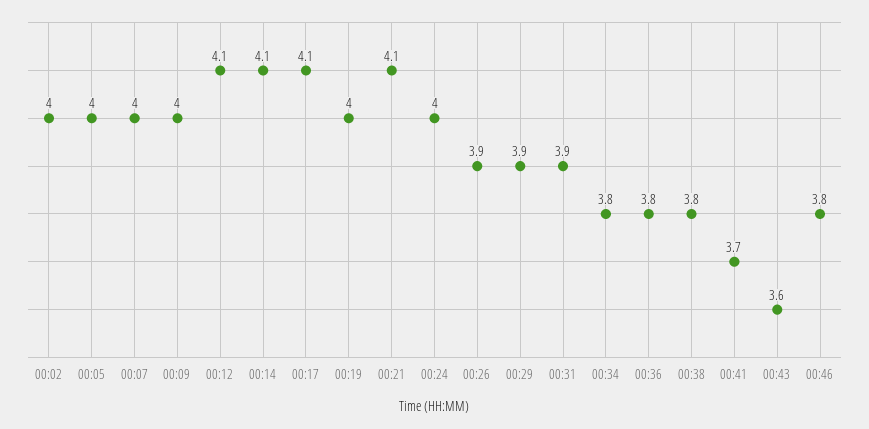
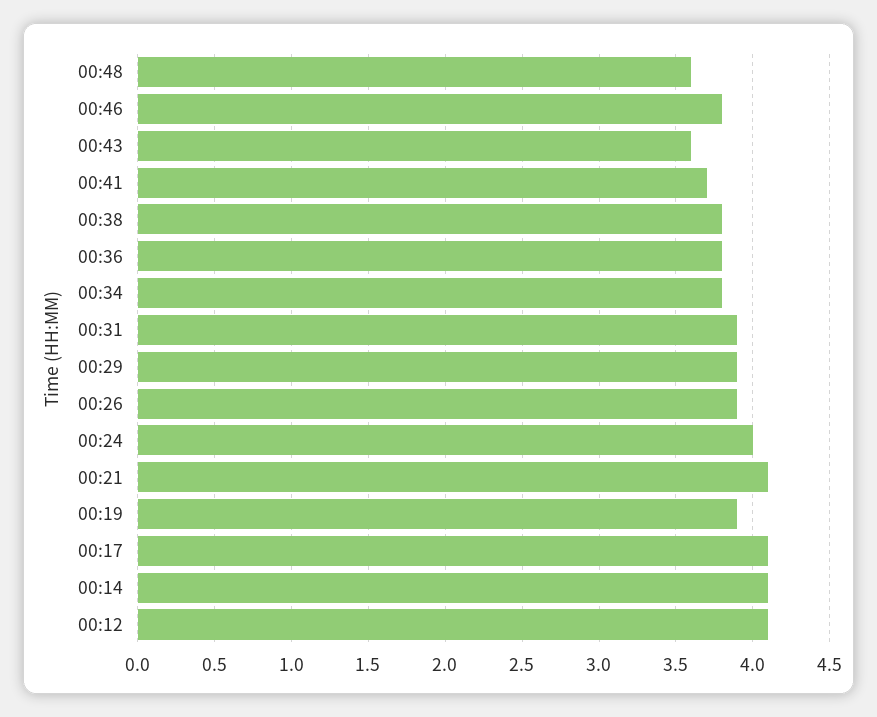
00:02: 4 -> none
00:05: 4 -> none
00:07: 4 -> none
00:09: 4 -> none
00:19: 4 -> 3.9
00:48: none -> 3.6

